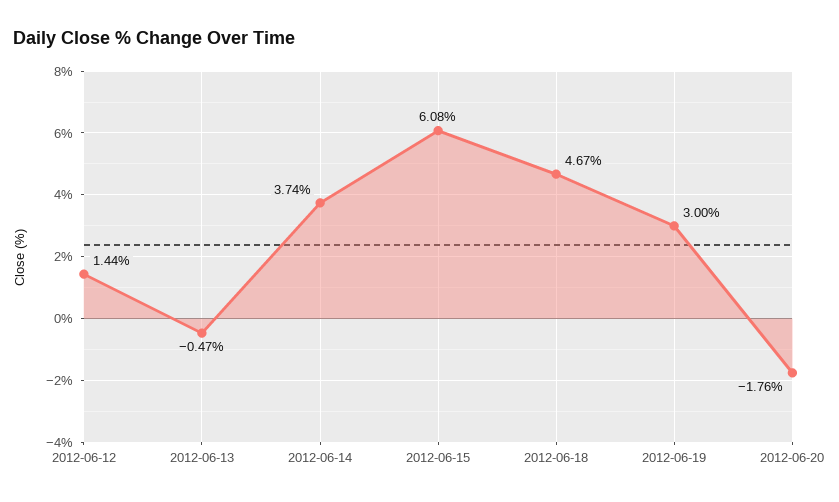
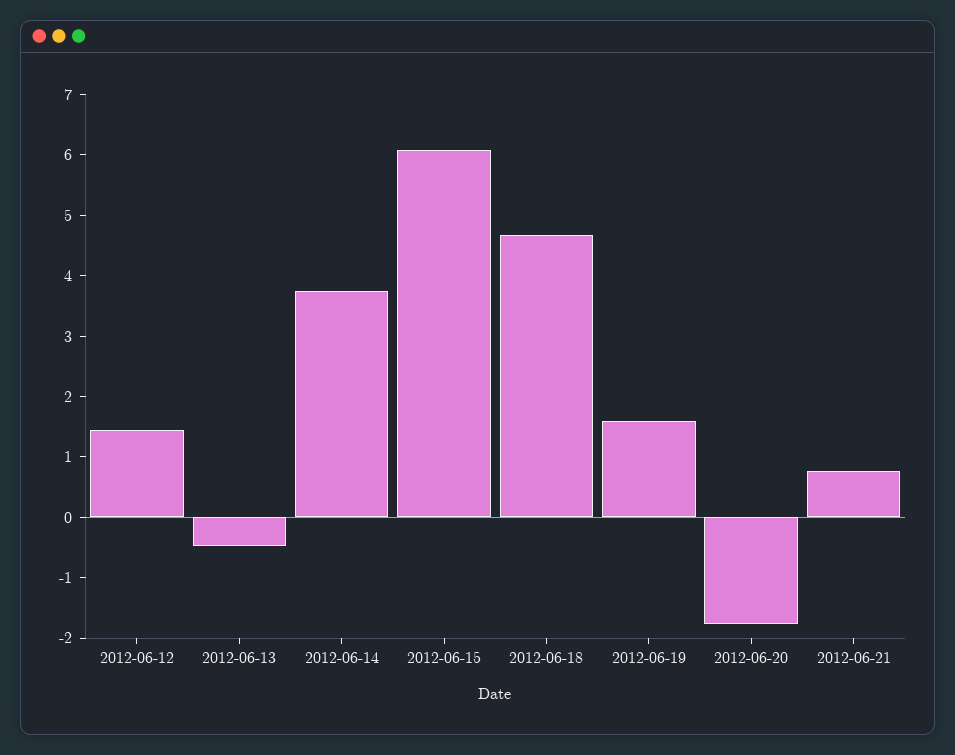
2012-06-19: 3 -> 1.6
2012-06-21: none -> 0.8

